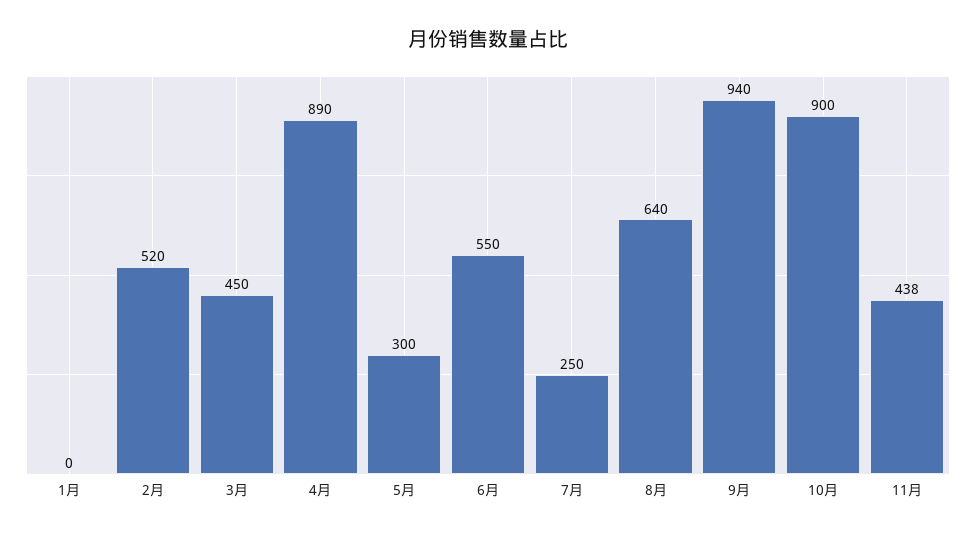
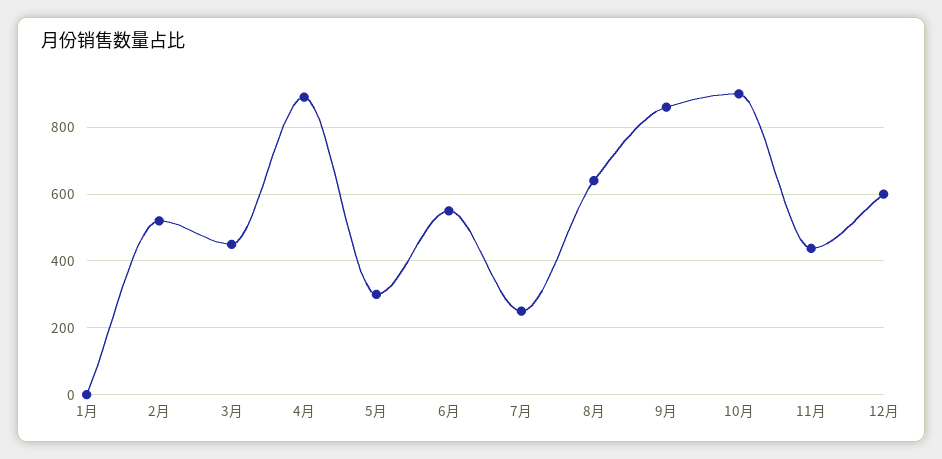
9月: 940 -> 860
12月: none -> 600

